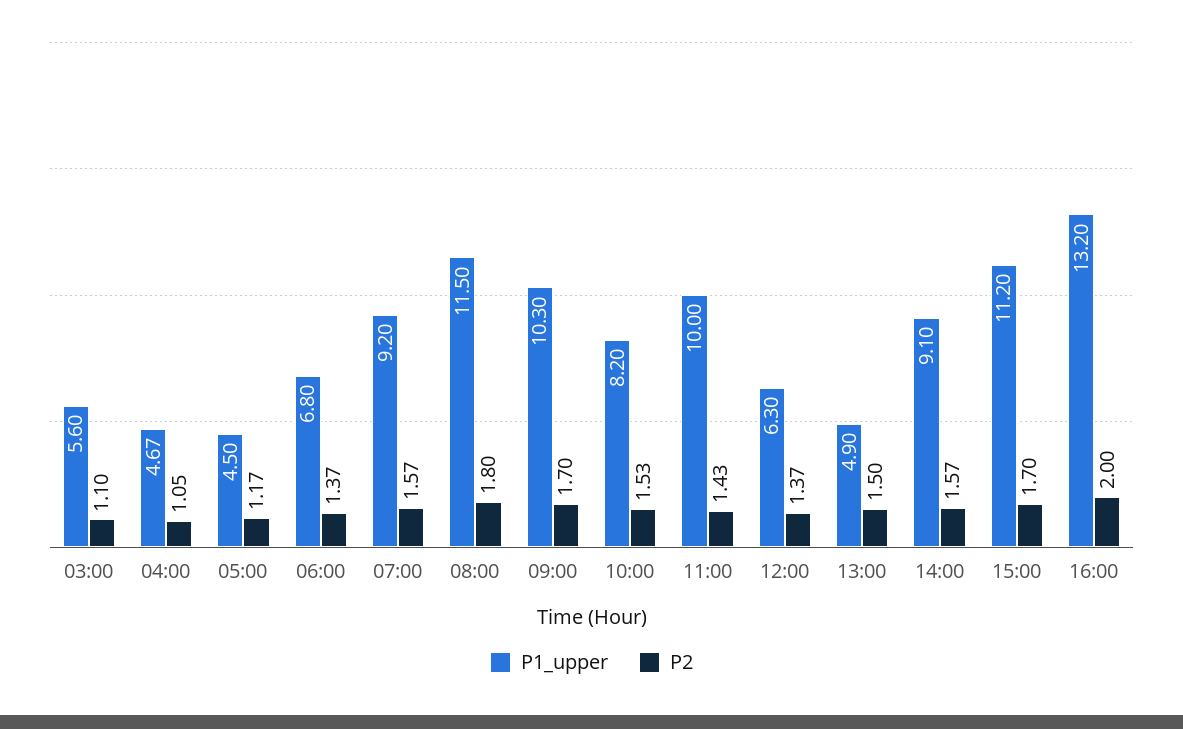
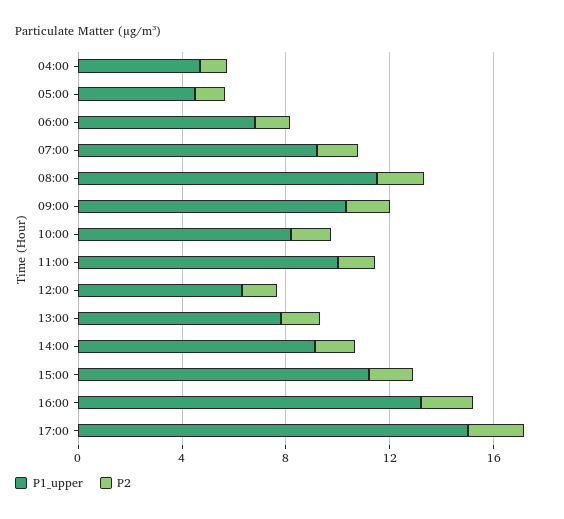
P1_upper, 03:00: 5.6 -> none
P2, 03:00: 1.1 -> none
P1_upper, 13:00: 4.9 -> 8
P1_upper, 17:00: none -> 15
P2, 17:00: none -> 2

